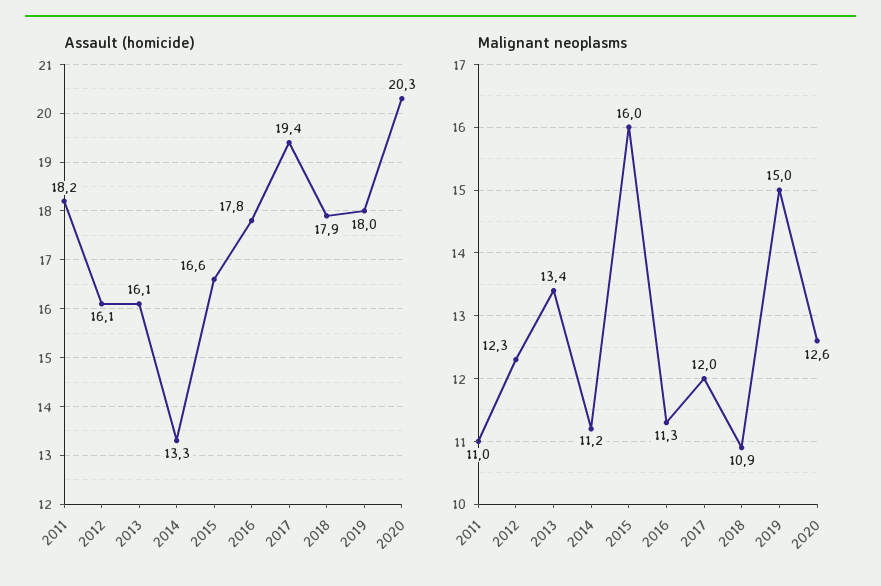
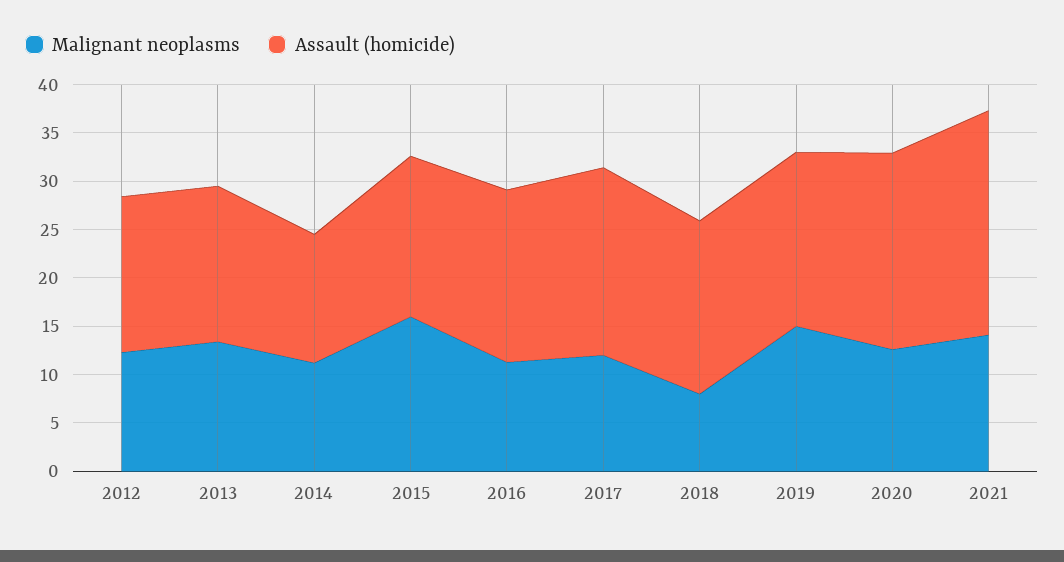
Assault (homicide), 2011: 18.2 -> none
Malignant neoplasms, 2011: 11 -> none
Malignant neoplasms, 2018: 10.9 -> 8
Malignant neoplasms, 2021: none -> 14
Assault (homicide), 2021: none -> 23

